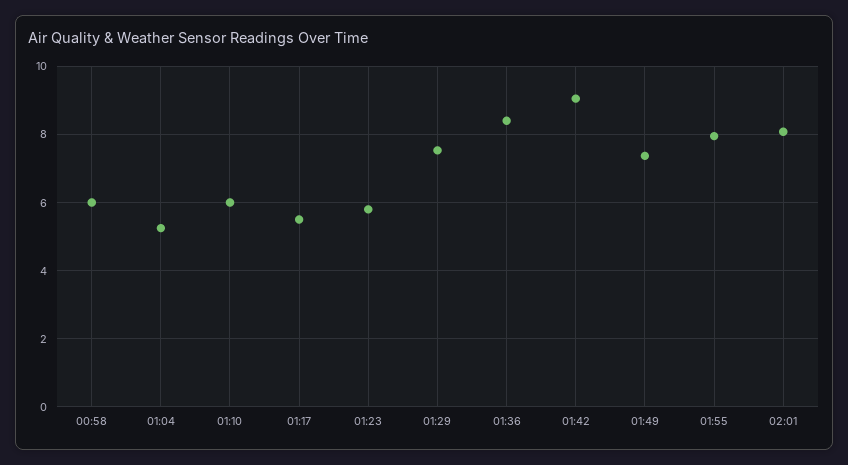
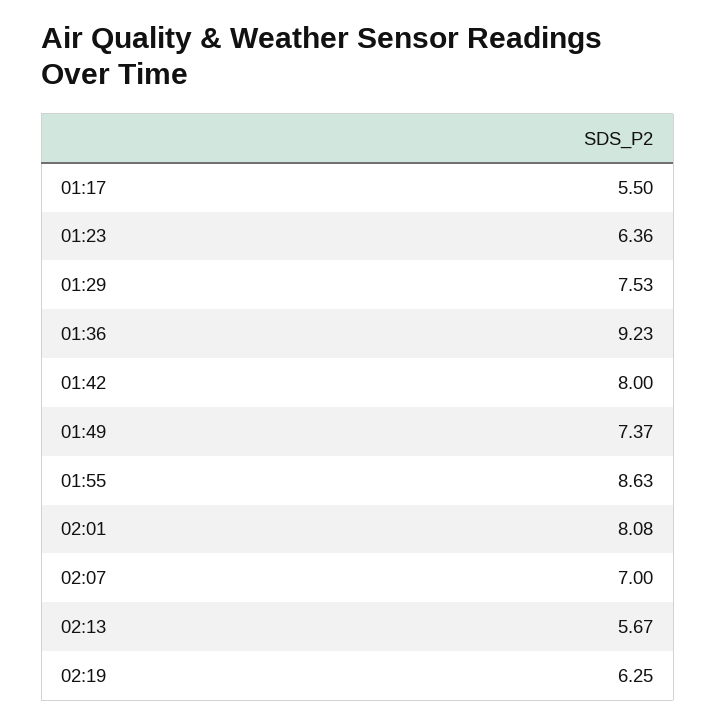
00:58: 6 -> none
01:04: 5.2 -> none
01:10: 6 -> none
01:23: 5.8 -> 6.36
01:36: 8.4 -> 9.23
01:42: 9 -> 8
01:55: 8 -> 8.63
02:07: none -> 7
02:13: none -> 5.67
02:19: none -> 6.25

